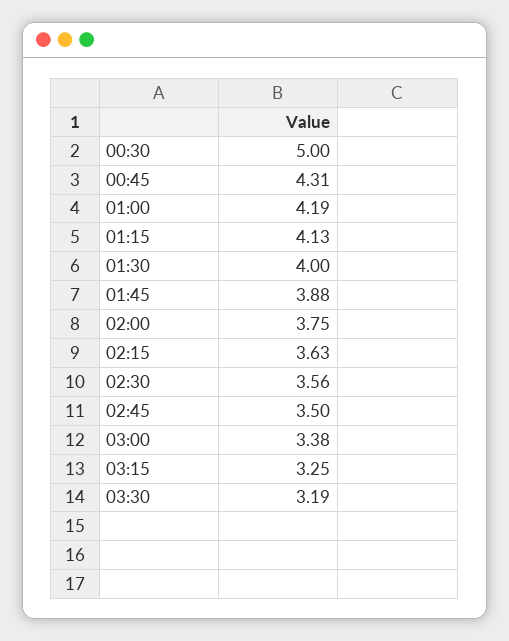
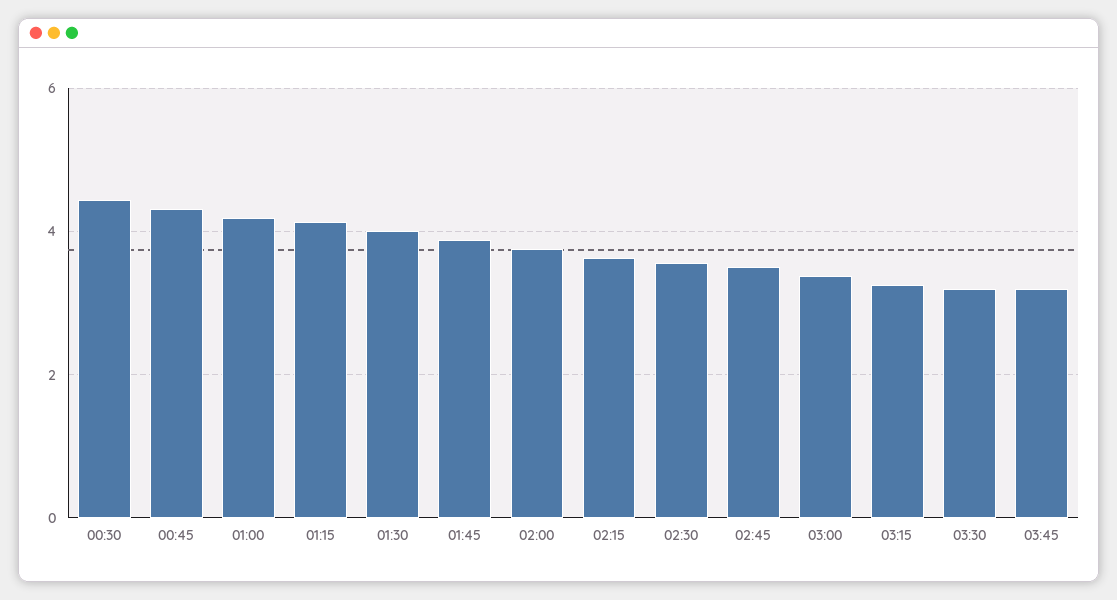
00:30: 5 -> 4.4
03:45: none -> 3.2

